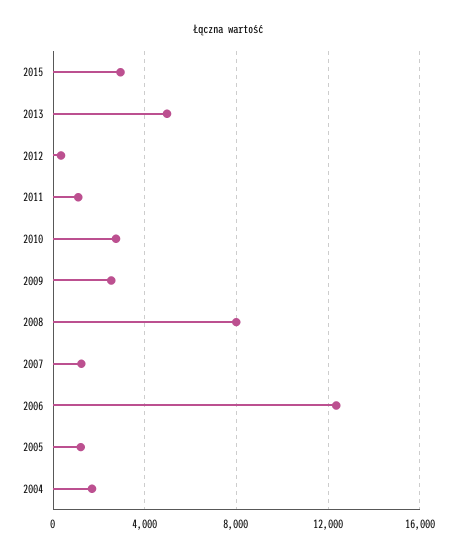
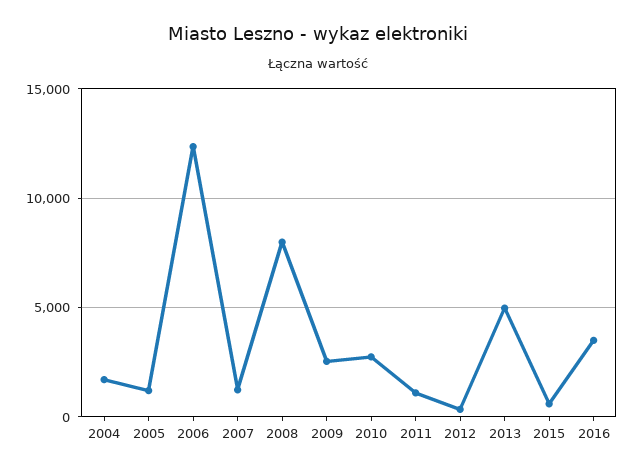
2015: 3000 -> 500
2016: none -> 3500

